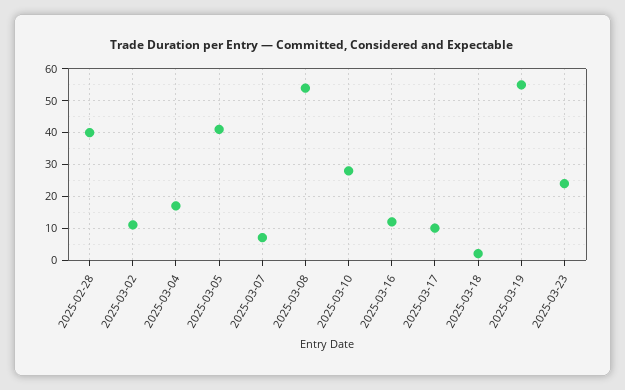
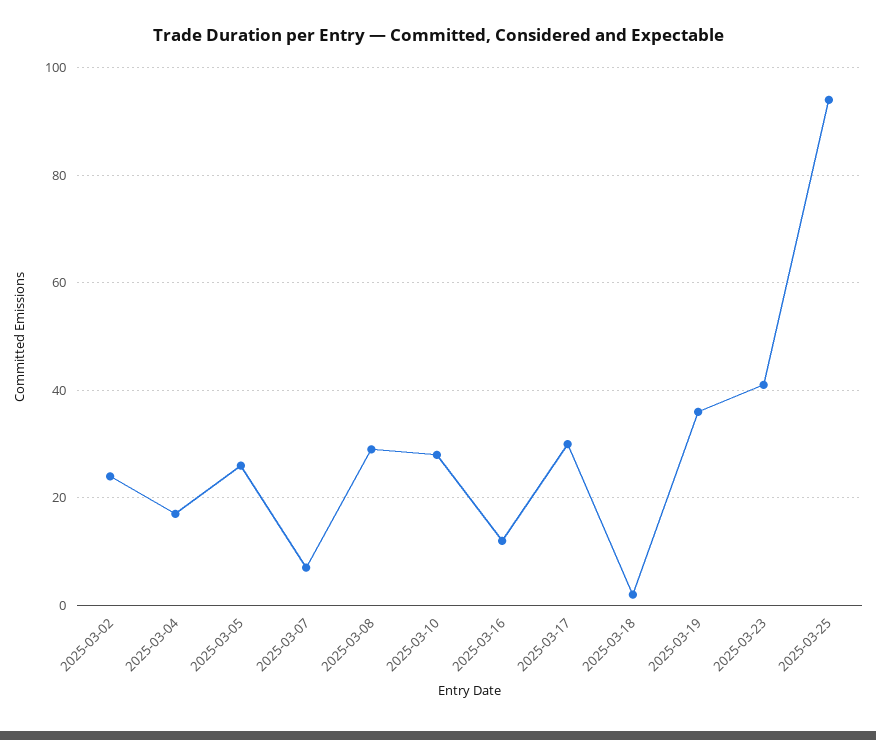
2025-02-28: 40 -> none
2025-03-02: 10 -> 25
2025-03-05: 40 -> 25
2025-03-08: 55 -> 30
2025-03-17: 10 -> 30
2025-03-19: 55 -> 35
2025-03-23: 25 -> 40
2025-03-25: none -> 95

